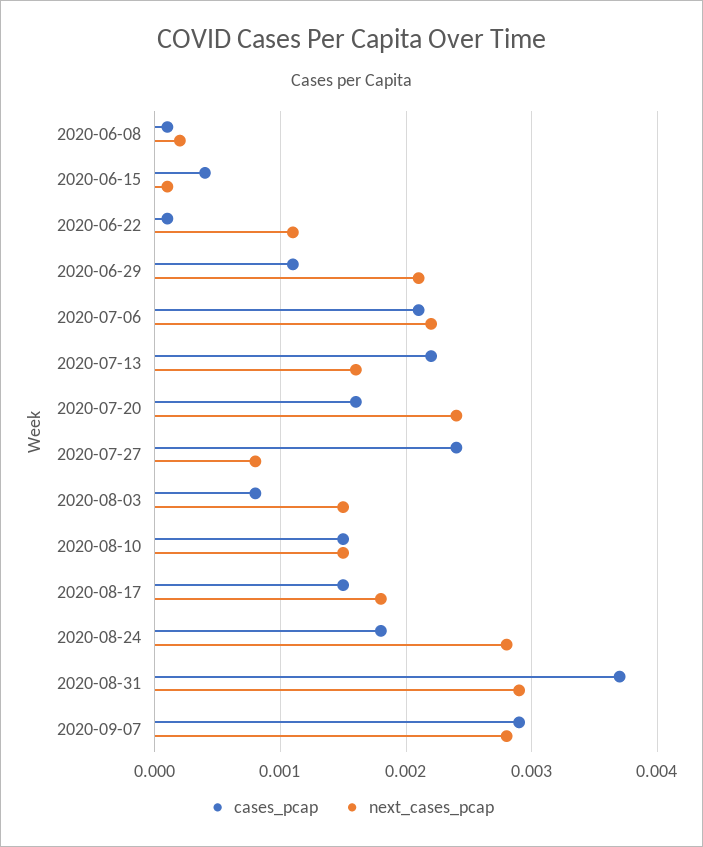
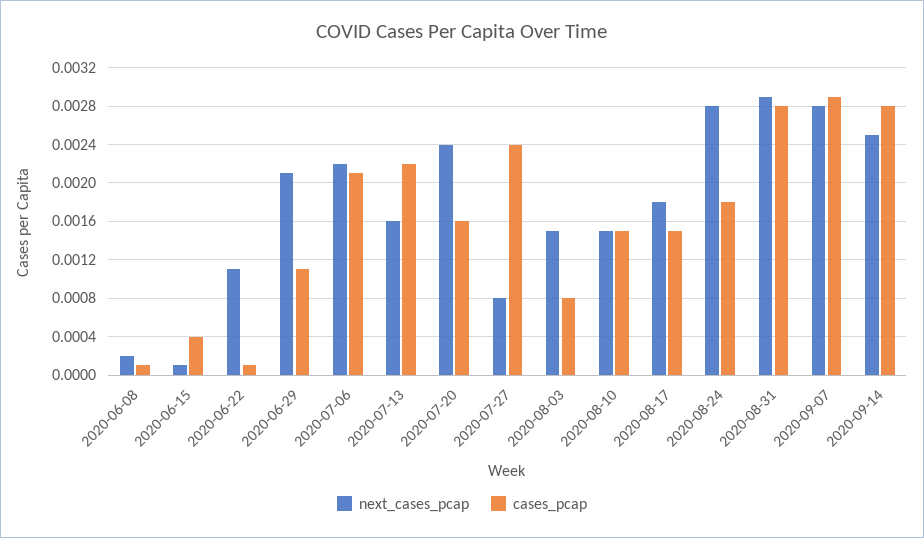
cases_pcap, 2020-08-31: 0.0037 -> 0.0028
next_cases_pcap, 2020-09-14: none -> 0.0025
cases_pcap, 2020-09-14: none -> 0.0028

